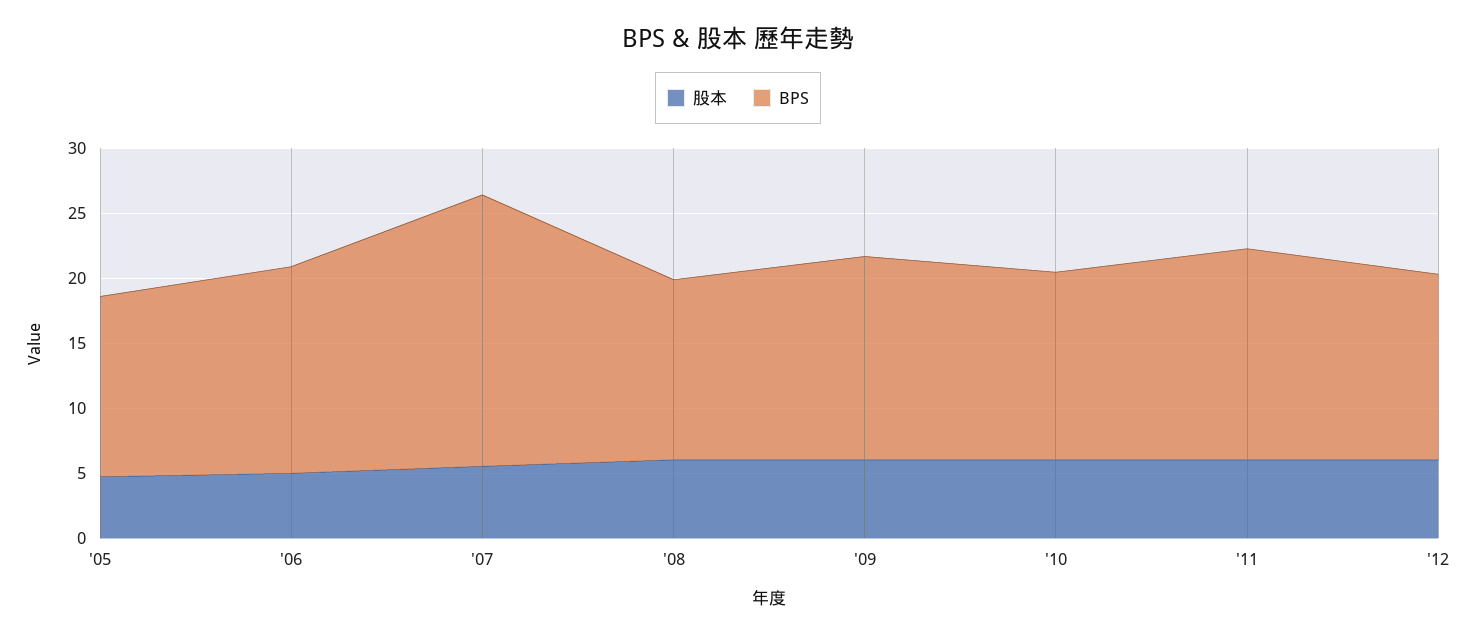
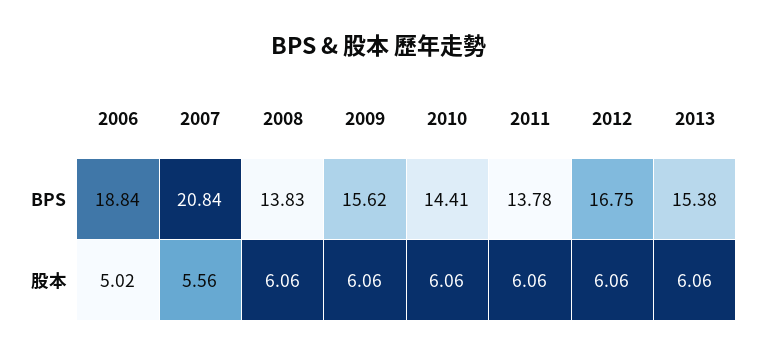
股本, '05: 5 -> none
BPS, '05: 14 -> none
BPS, '06: 16 -> 18.84
BPS, '11: 16 -> 13.78
BPS, '12: 14 -> 16.75
BPS, 2013: none -> 15.38
股本, 2013: none -> 6.06

